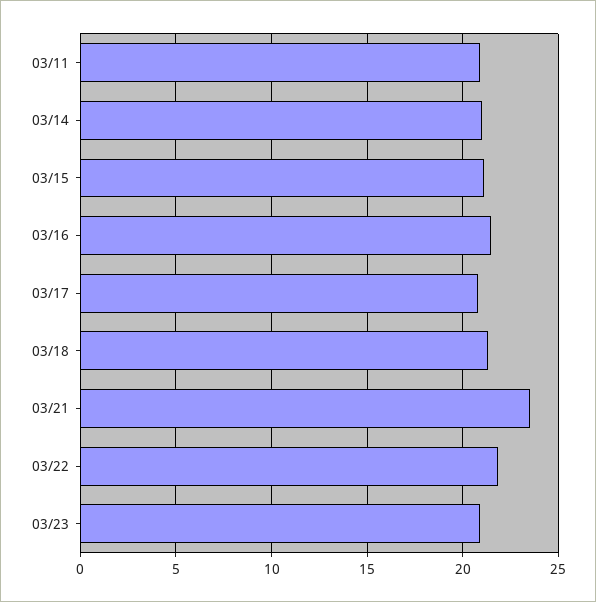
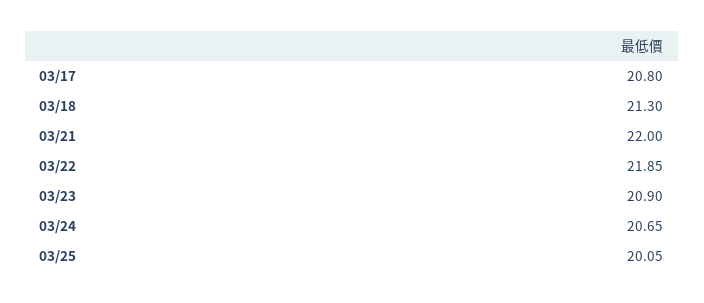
03/11: 21 -> none
03/14: 21 -> none
03/15: 21 -> none
03/16: 21.5 -> none
03/21: 23.5 -> 22
03/24: none -> 20.65
03/25: none -> 20.05

